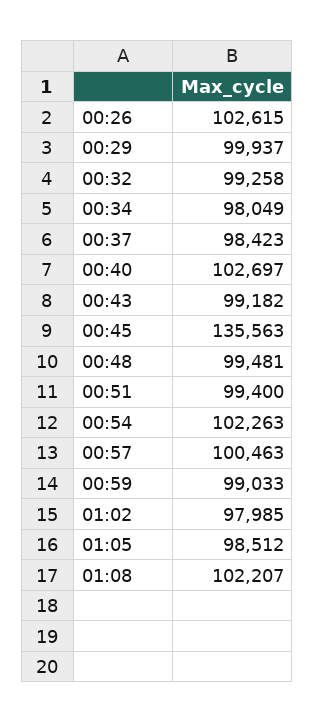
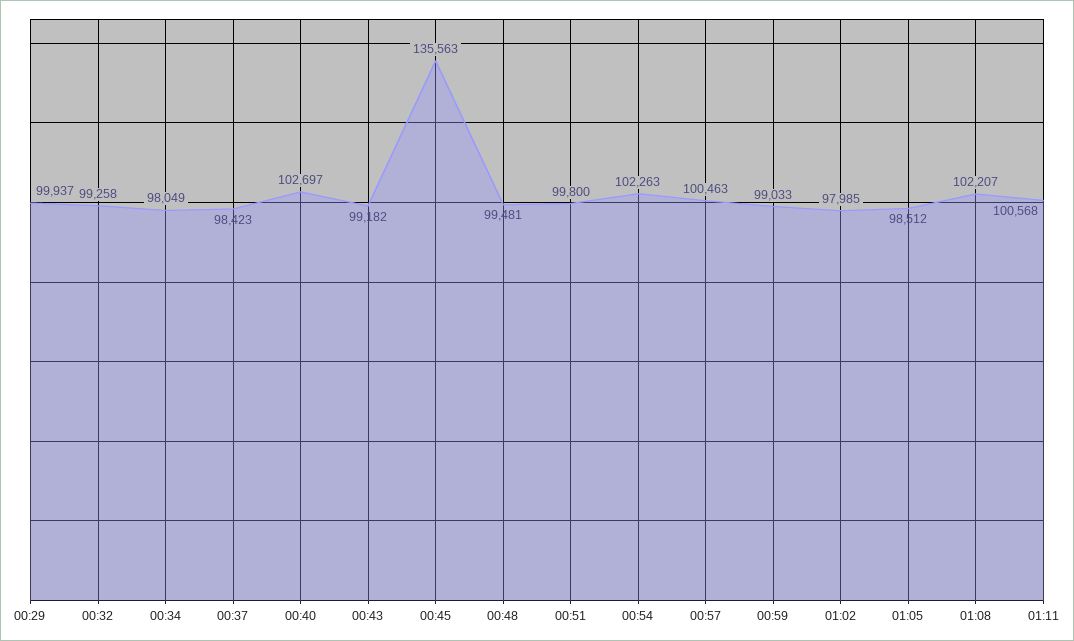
00:26: 102615 -> none
00:51: 99400 -> 99800
01:11: none -> 100568

